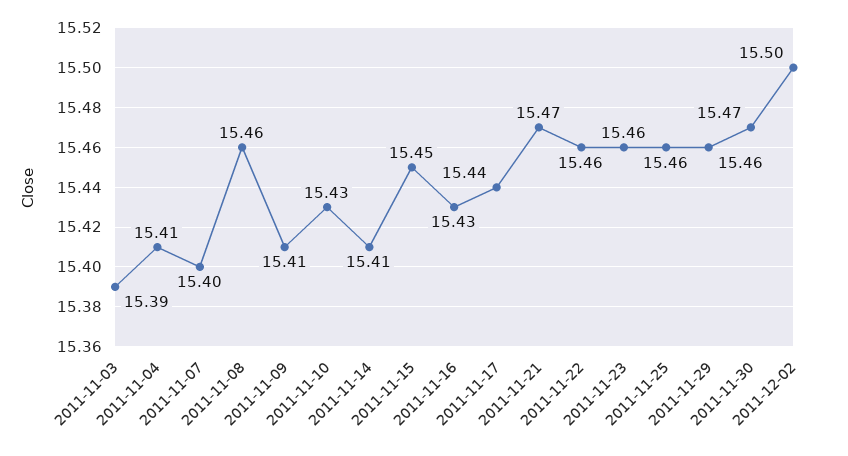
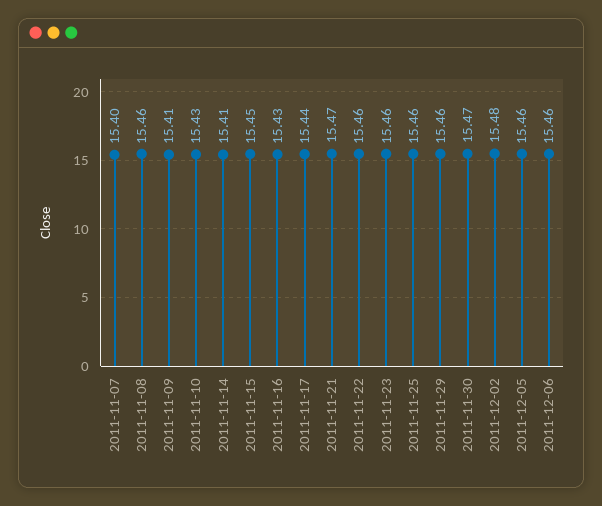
2011-11-03: 15.39 -> none
2011-11-04: 15.41 -> none
2011-12-02: 15.5 -> 15.48
2011-12-05: none -> 15.46
2011-12-06: none -> 15.46

